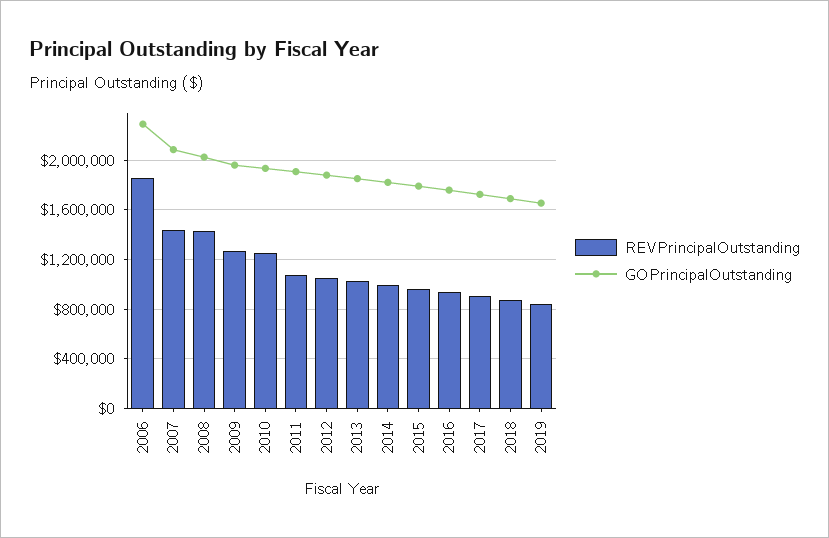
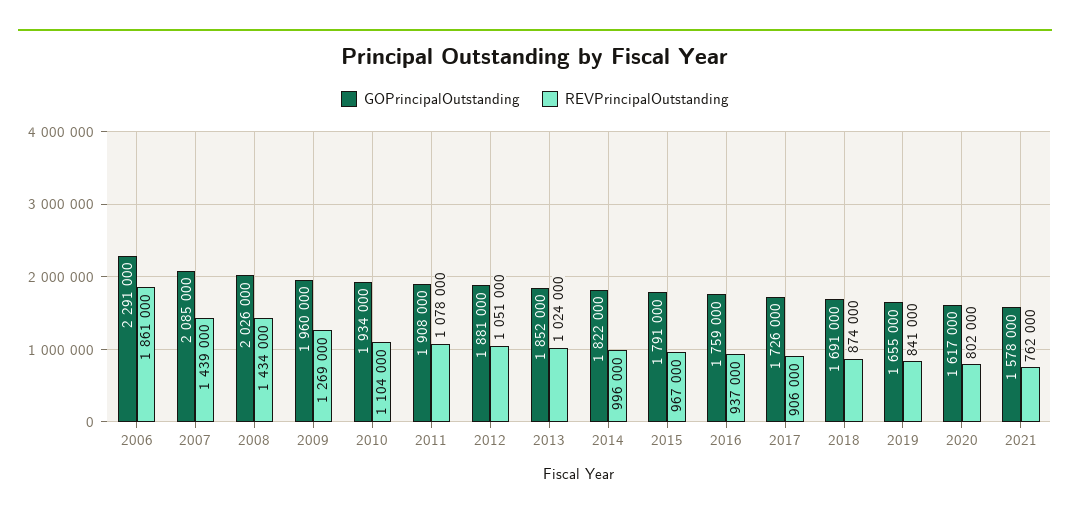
REVPrincipalOutstanding, 2010: 1250000 -> 1104000
GOPrincipalOutstanding, 2020: none -> 1617000
REVPrincipalOutstanding, 2020: none -> 802000
GOPrincipalOutstanding, 2021: none -> 1578000
REVPrincipalOutstanding, 2021: none -> 762000

